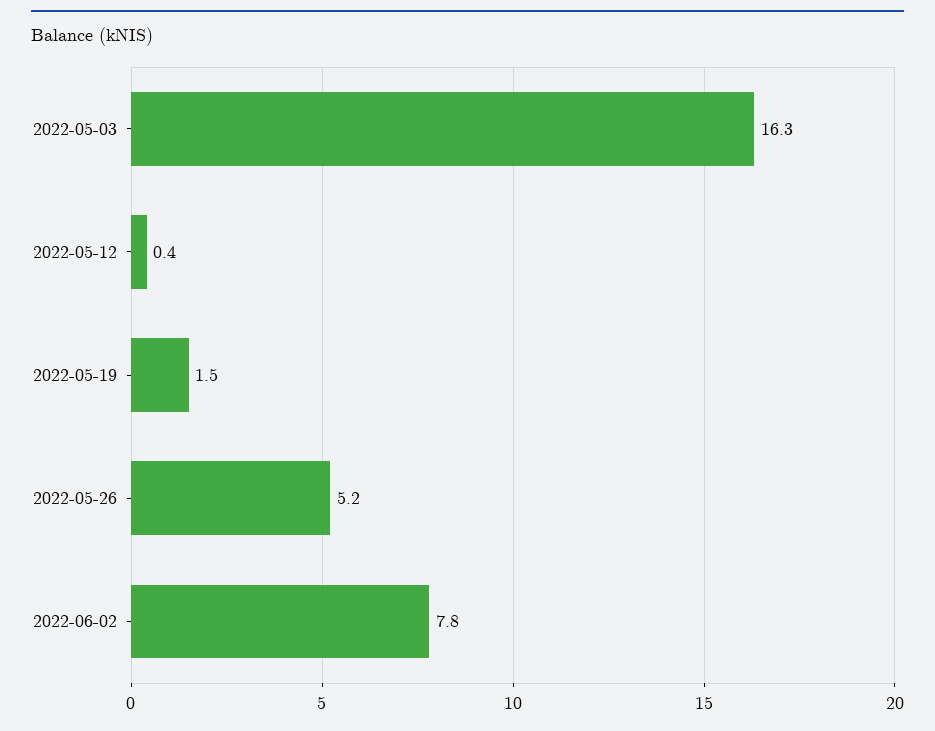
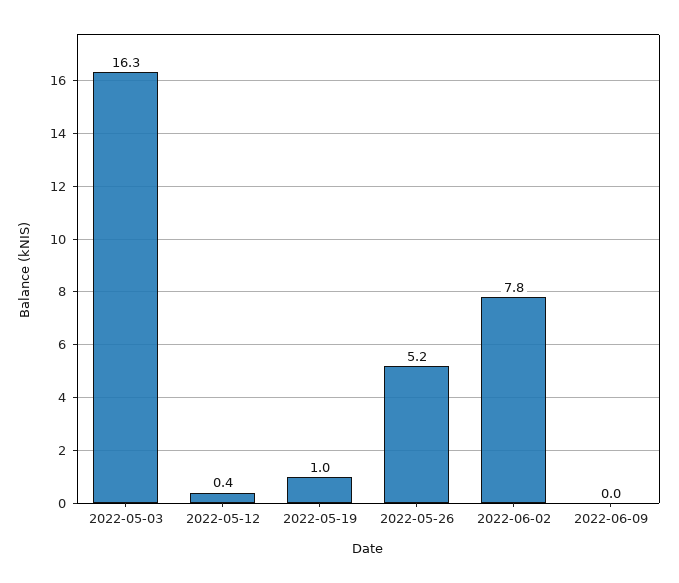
2022-05-19: 1.5 -> 1
2022-06-09: none -> 0

